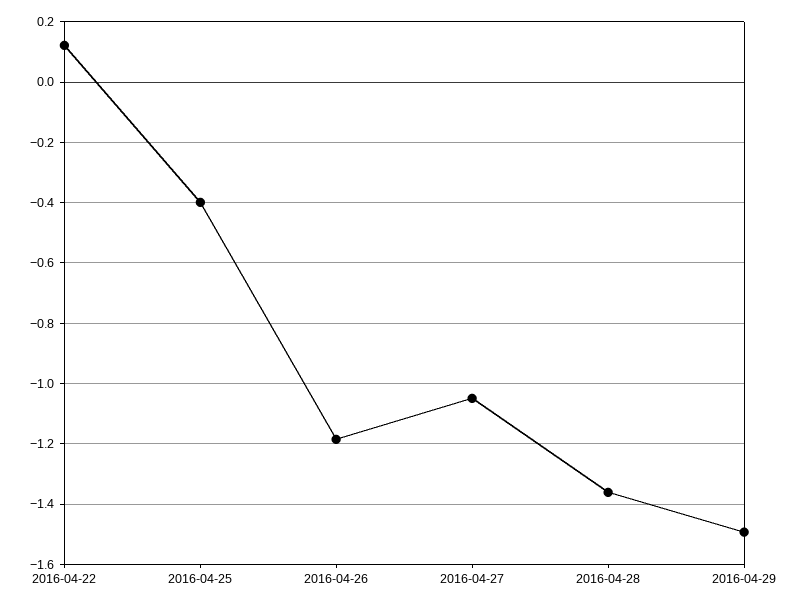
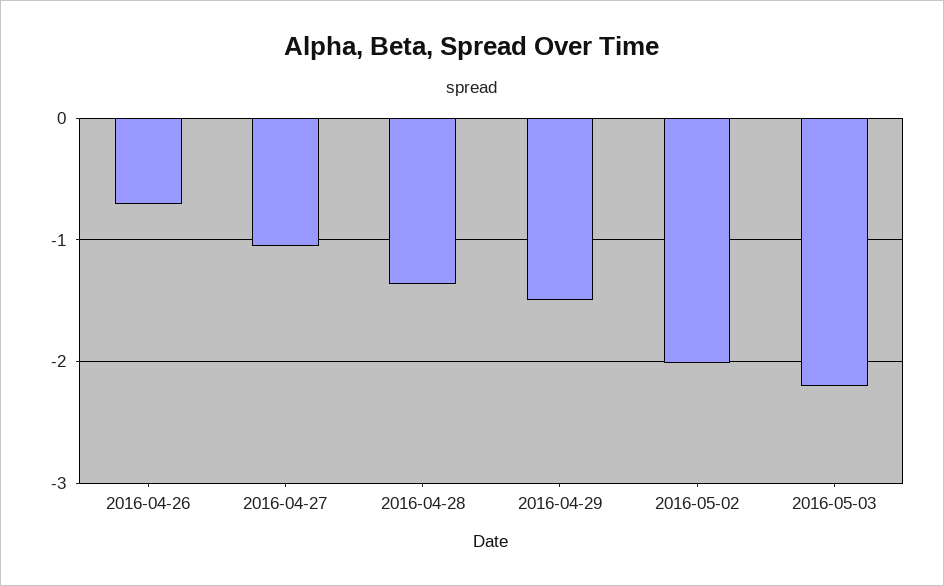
2016-04-22: 0.12 -> none
2016-04-25: -0.4 -> none
2016-04-26: -1.18 -> -0.7
2016-05-02: none -> -2
2016-05-03: none -> -2.2

